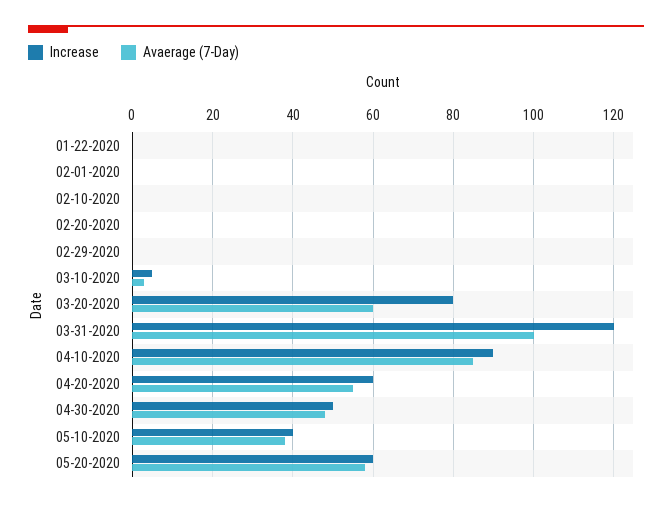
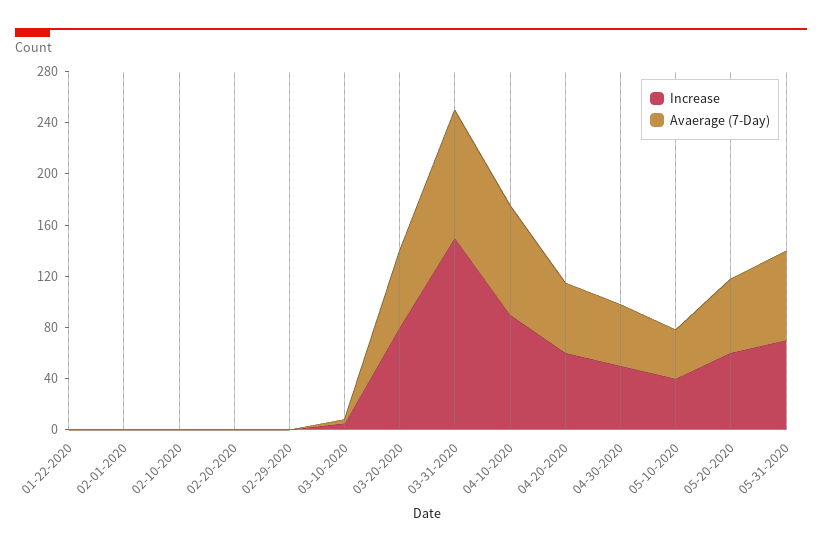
Increase, 03-31-2020: 120 -> 150
Increase, 05-31-2020: none -> 70
Avaerage (7-Day), 05-31-2020: none -> 70

